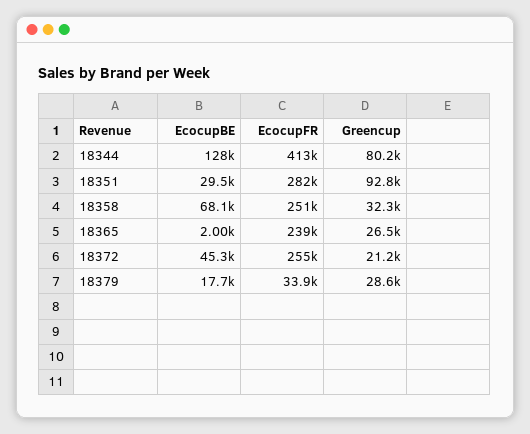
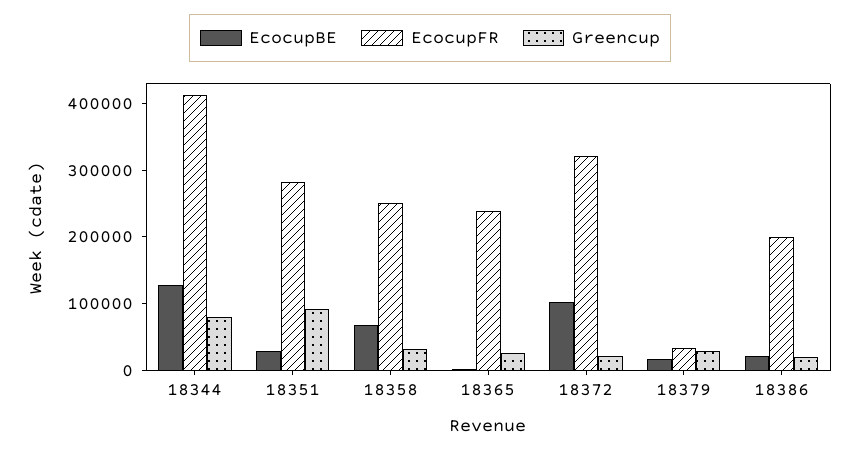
EcocupBE, 18372: 45300 -> 100000
EcocupFR, 18372: 255000 -> 320000
EcocupBE, 18386: none -> 20000
EcocupFR, 18386: none -> 200000
Greencup, 18386: none -> 20000

